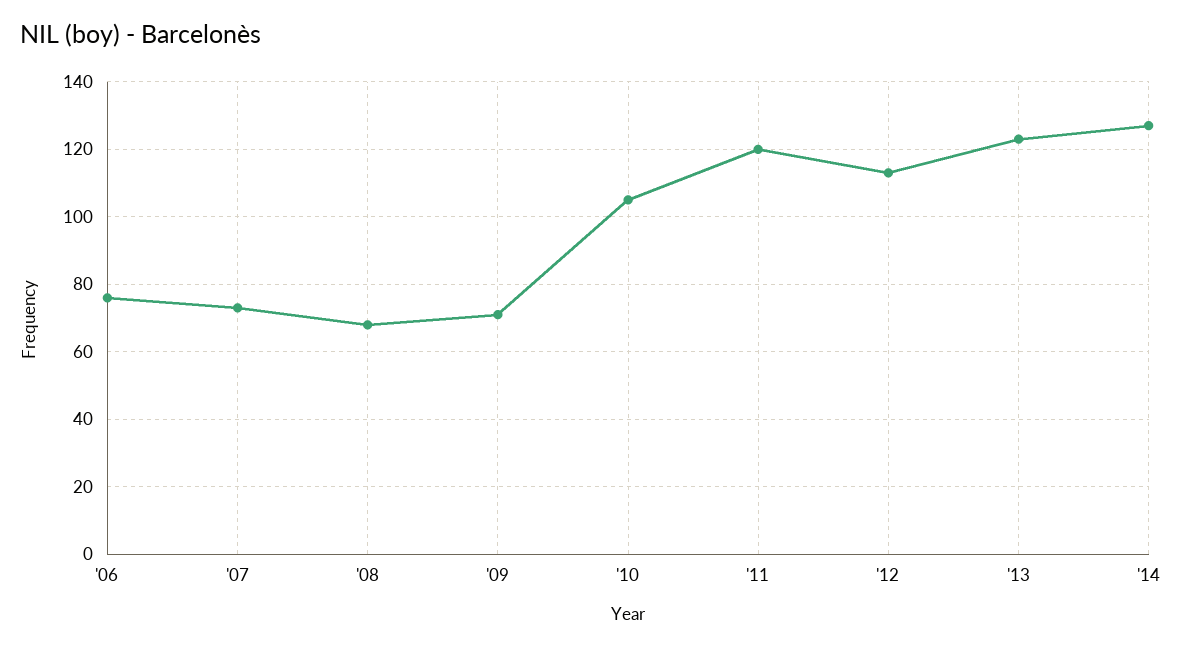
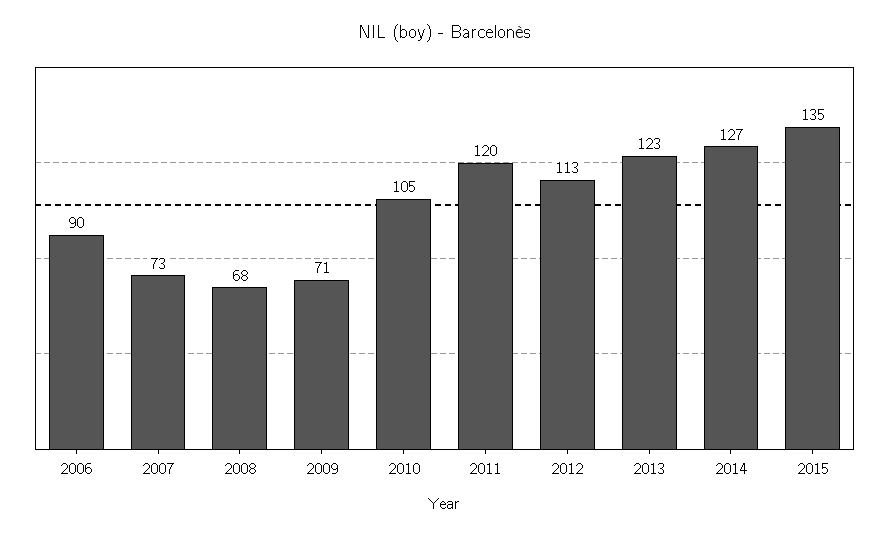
'06: 75 -> 90
2015: none -> 135

